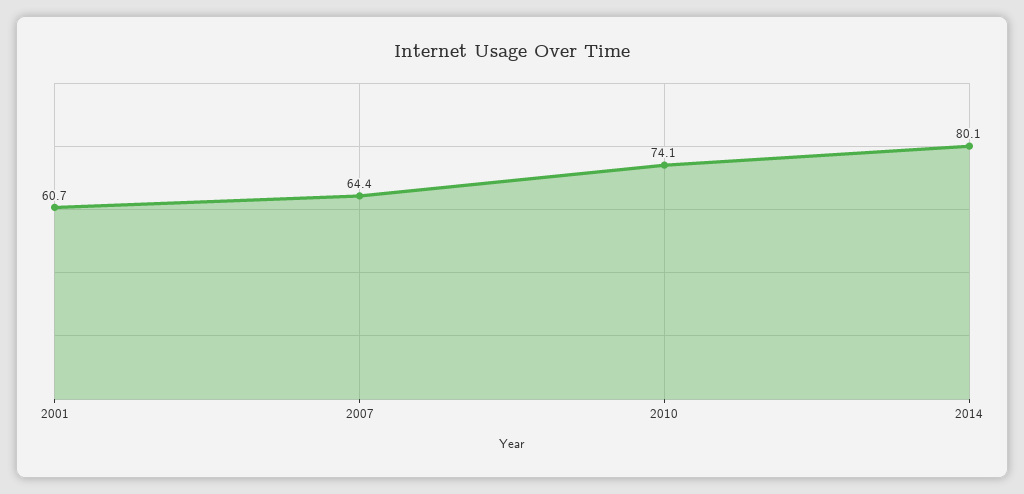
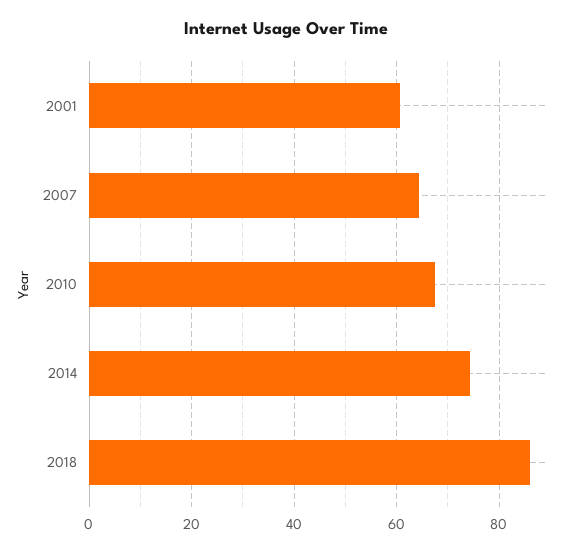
2010: 74.1 -> 68
2014: 80.1 -> 74
2018: none -> 86

